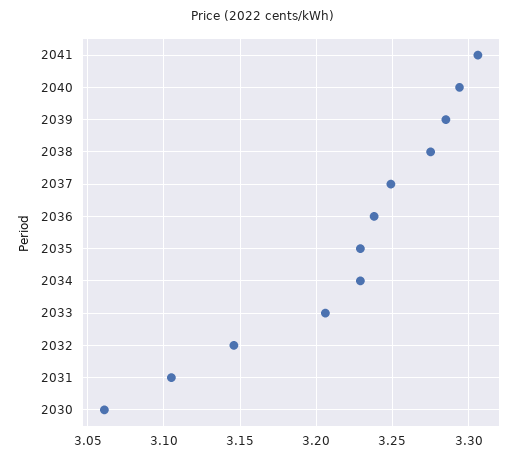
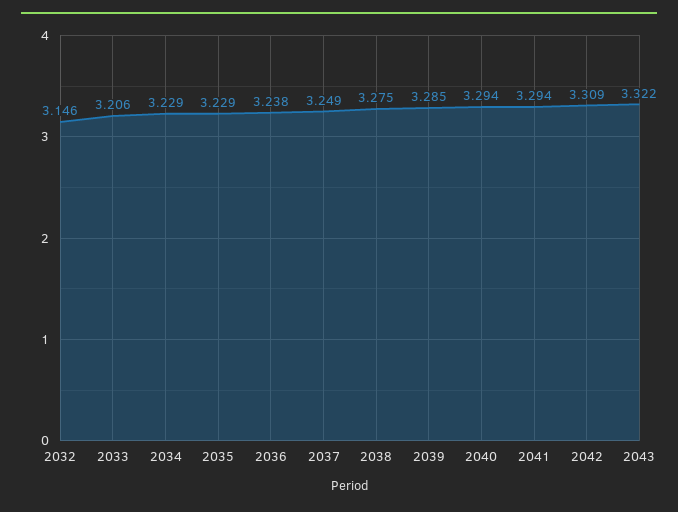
2041: 3.305 -> 3.294
2031: 3.105 -> none
2030: 3.06 -> none
2042: none -> 3.309
2043: none -> 3.322

